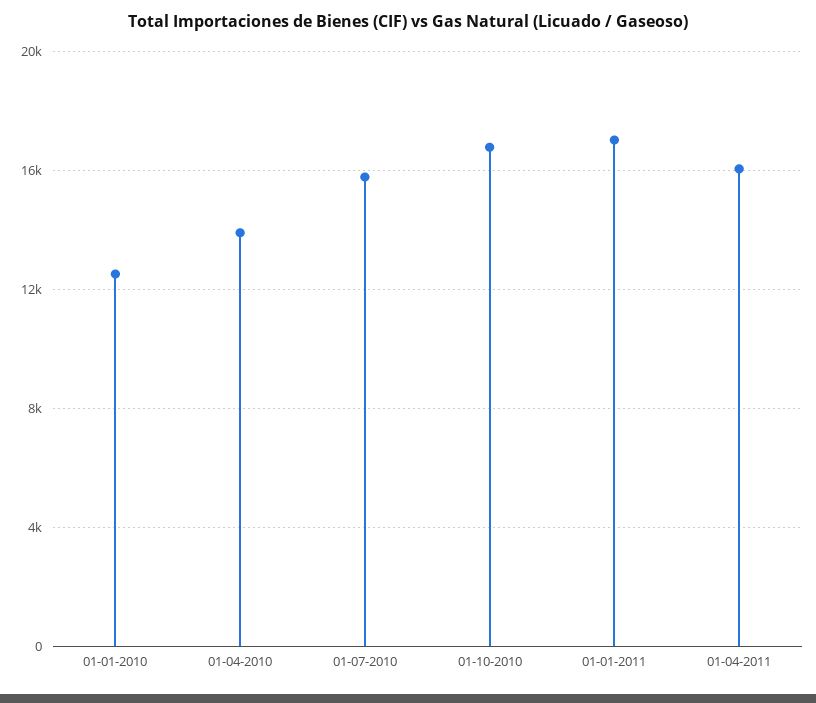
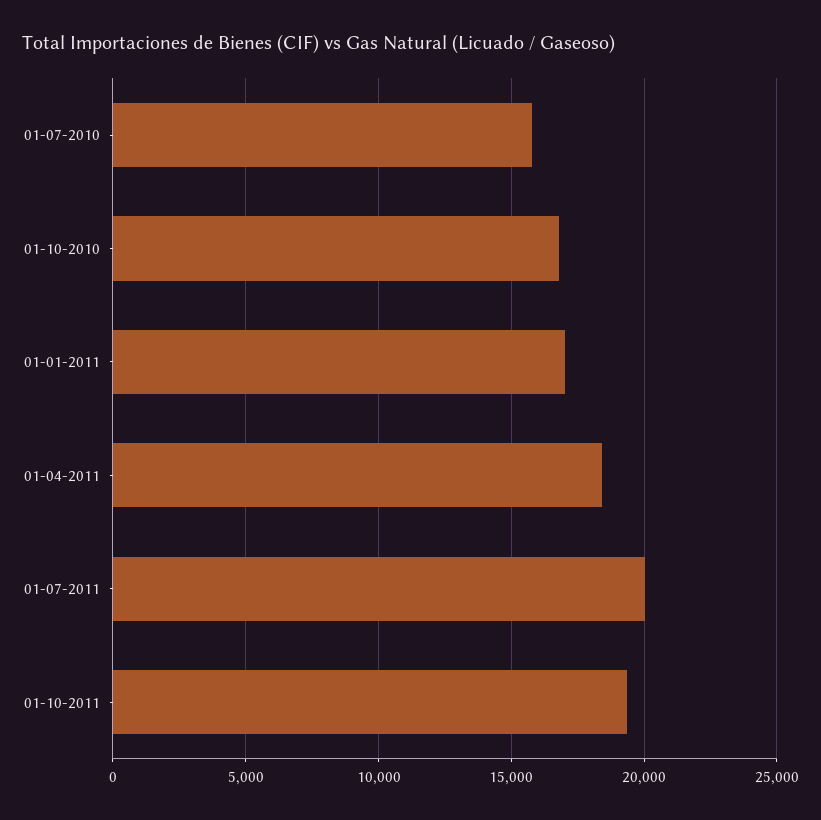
01-01-2010: 12500 -> none
01-04-2010: 14000 -> none
01-04-2011: 16000 -> 18500
01-07-2011: none -> 20000
01-10-2011: none -> 19500

